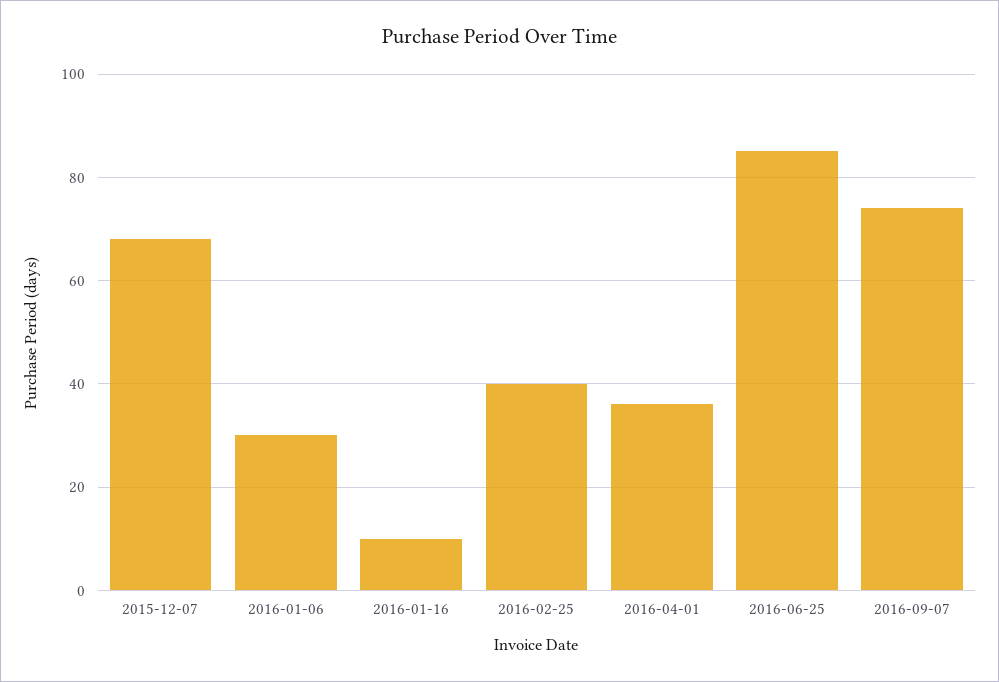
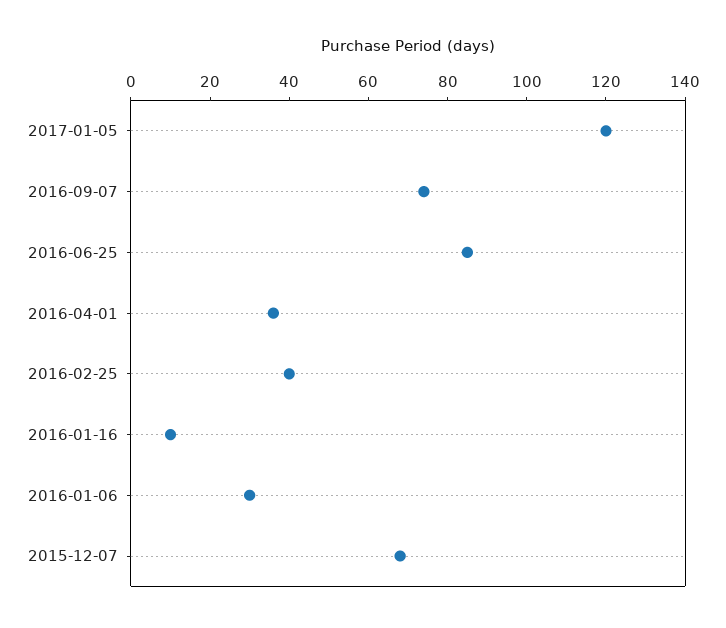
2017-01-05: none -> 120

